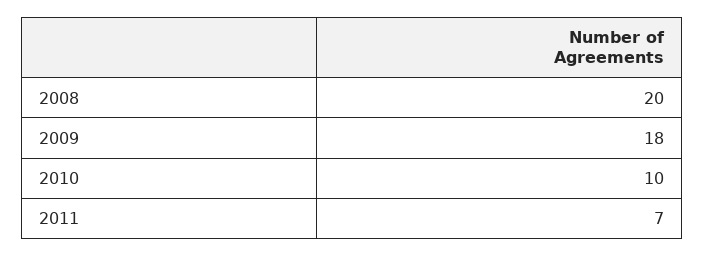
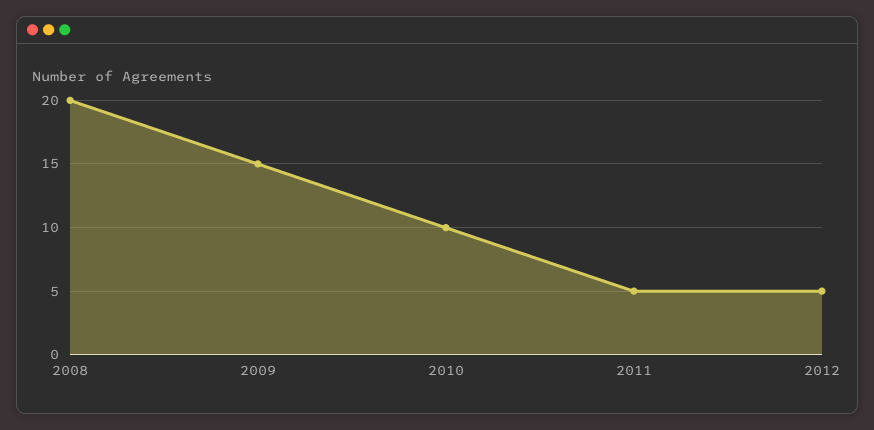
2009: 18 -> 15
2011: 7 -> 5
2012: none -> 5

